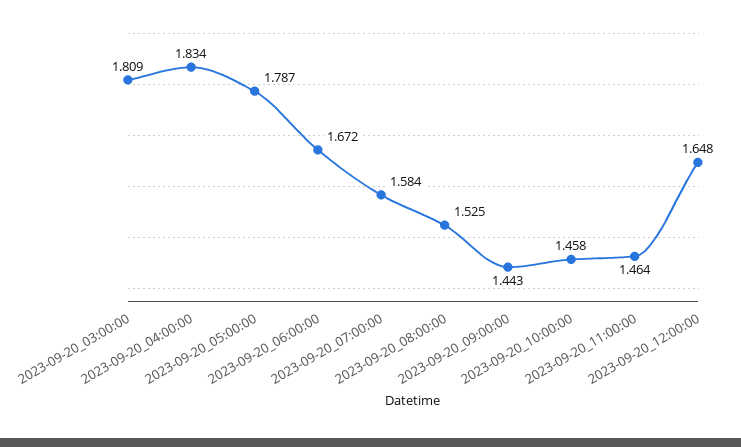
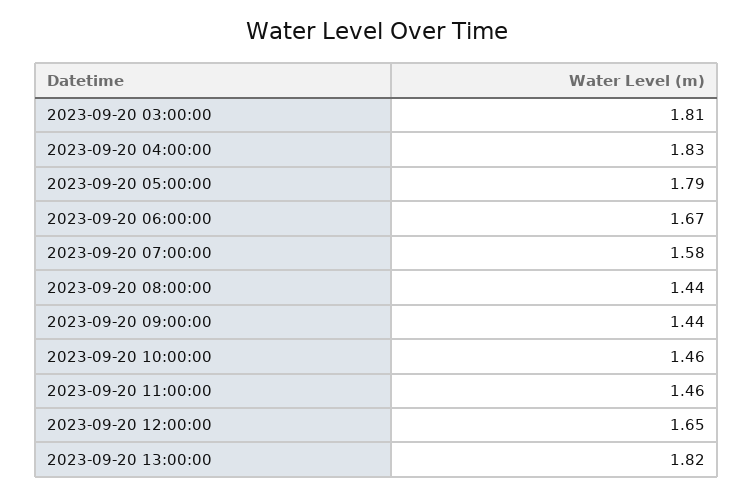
2023-09-20_08:00:00: 1.525 -> 1.44
2023-09-20 13:00:00: none -> 1.82

